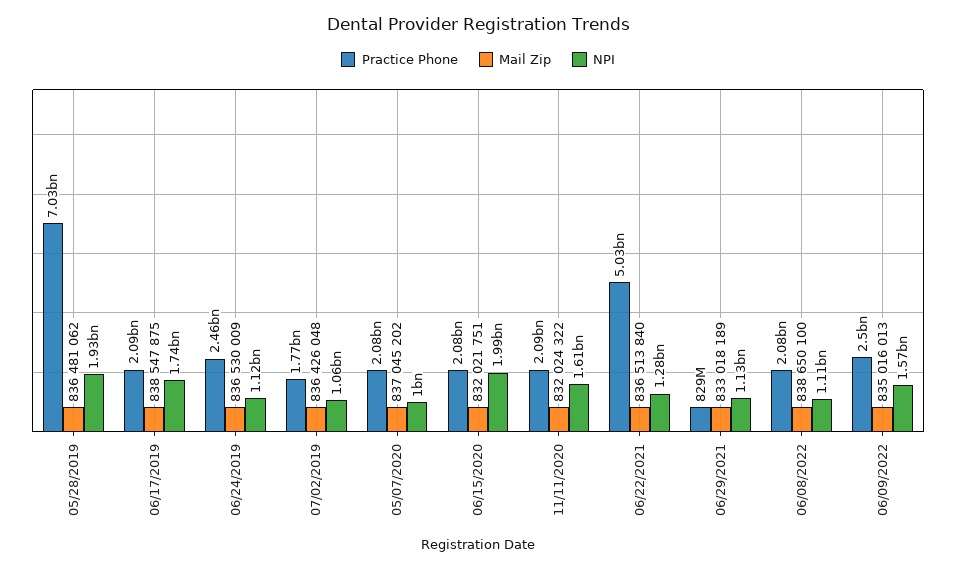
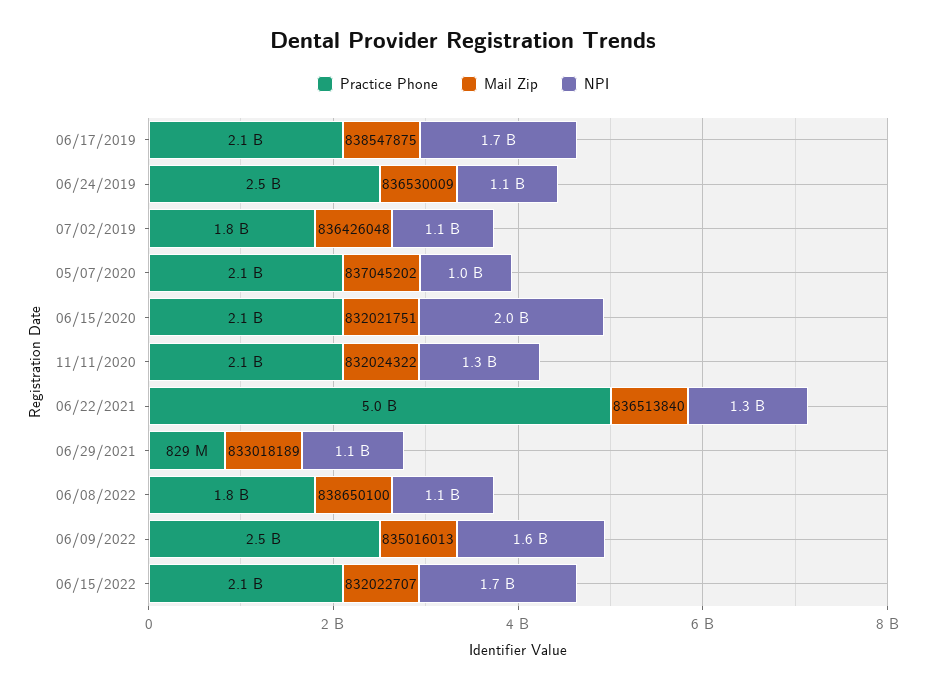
Practice Phone, 05/28/2019: 7030000000 -> none
Mail Zip, 05/28/2019: 836481062 -> none
NPI, 05/28/2019: 1930000000 -> none
NPI, 11/11/2020: 1610000000 -> 1300000000
Practice Phone, 06/08/2022: 2080000000 -> 1800000000
Practice Phone, 06/15/2022: none -> 2100000000
Mail Zip, 06/15/2022: none -> 832022707
NPI, 06/15/2022: none -> 1700000000

